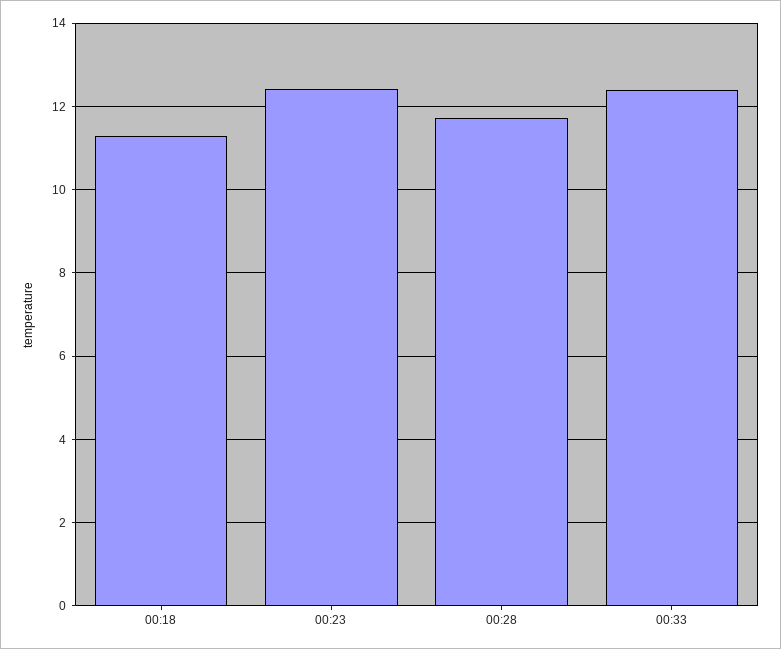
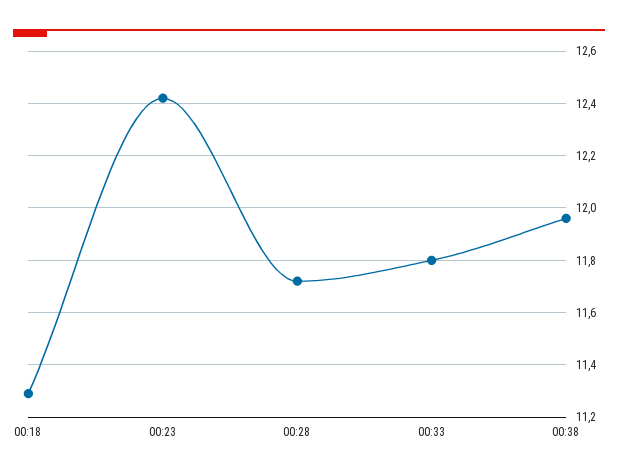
00:33: 12.4 -> 11.8
00:38: none -> 11.95

